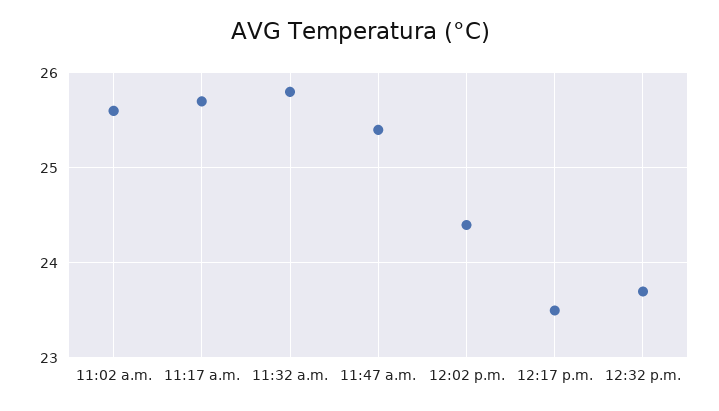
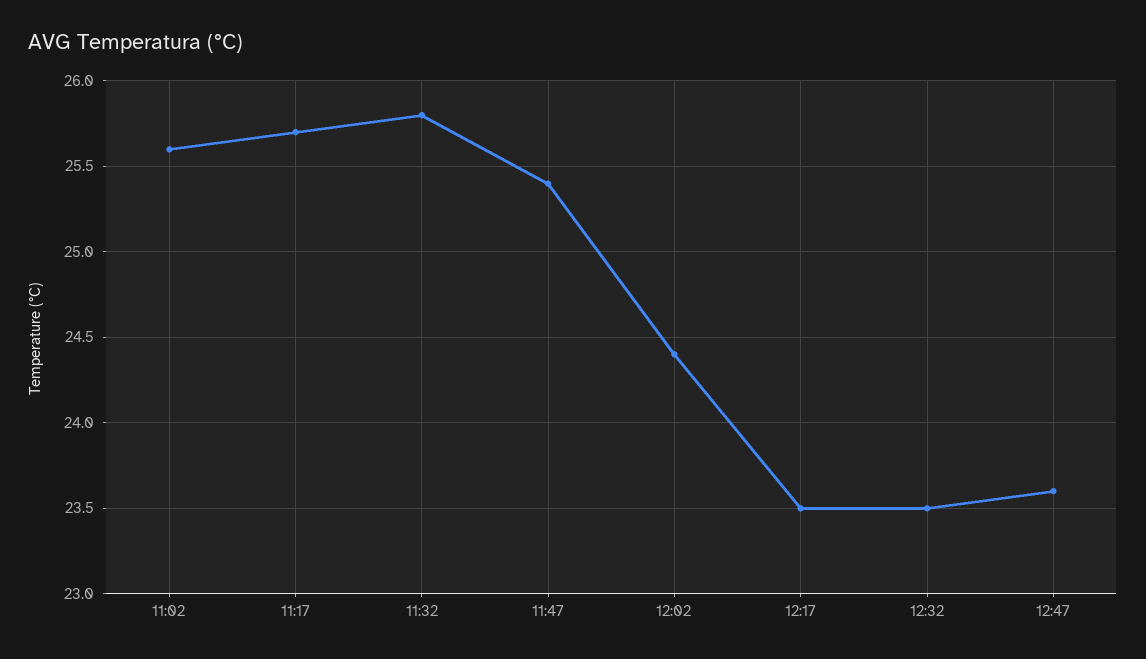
12:32 p.m.: 23.7 -> 23.5
12:47: none -> 23.6

